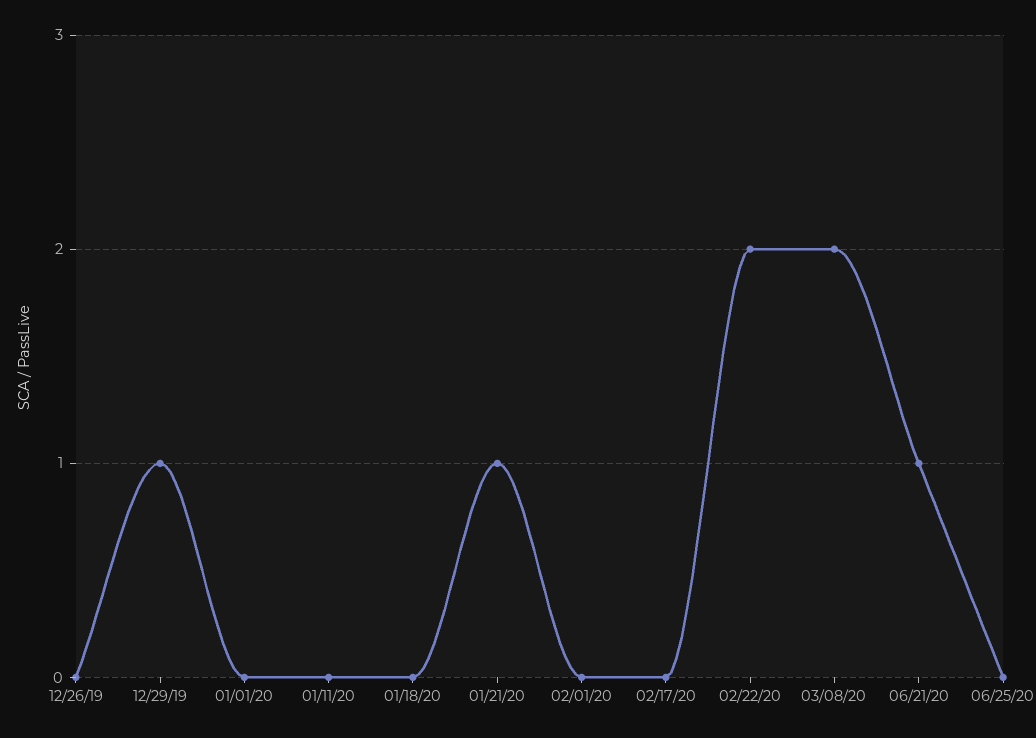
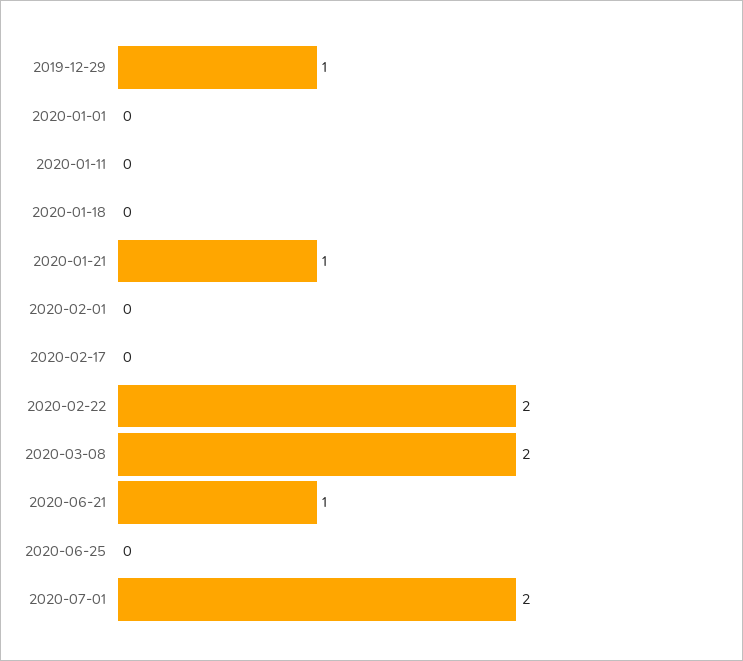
12/26/19: 0 -> none
2020-07-01: none -> 2

